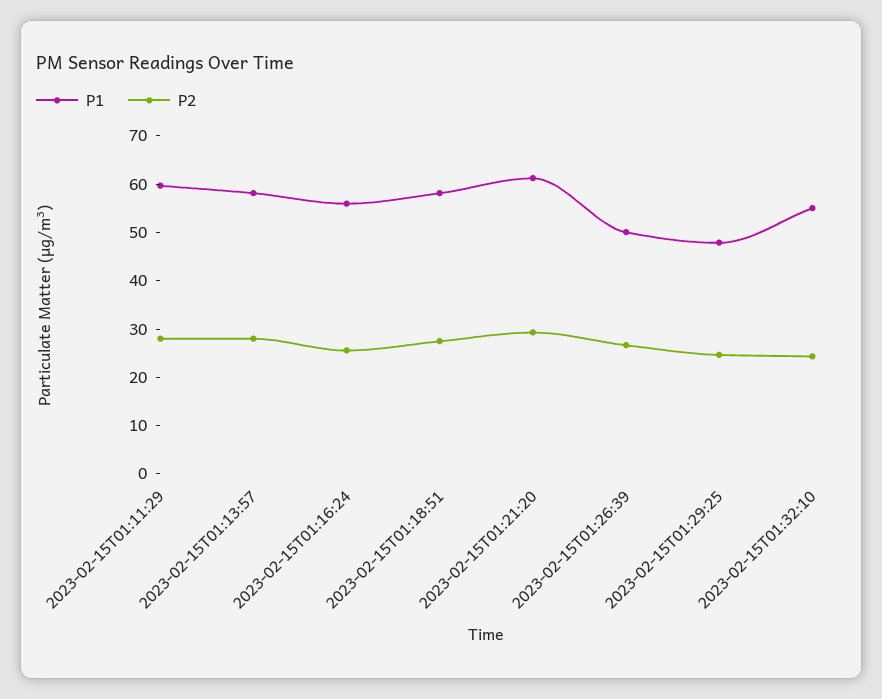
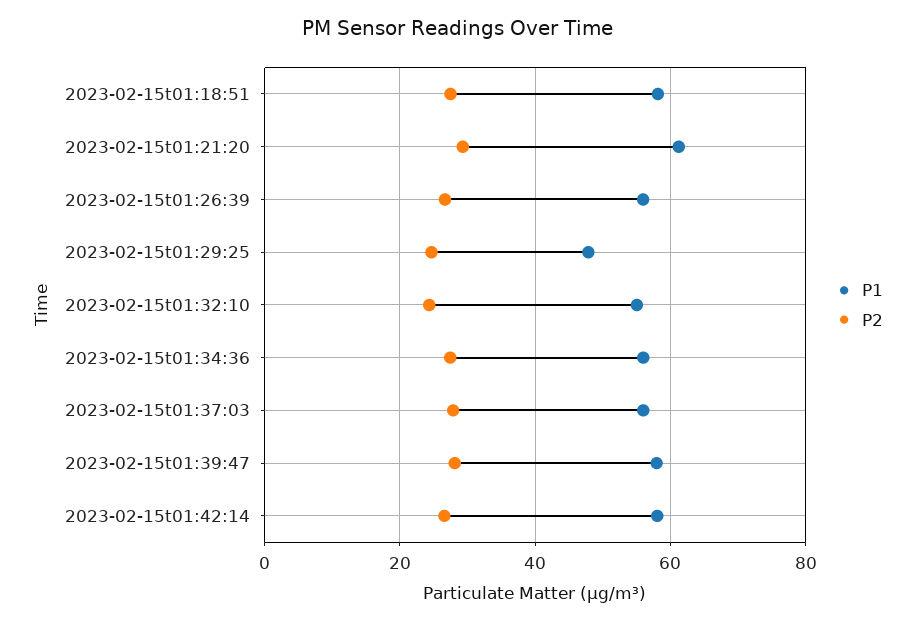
P1, 2023-02-15T01:11:29: 60 -> none
P2, 2023-02-15T01:11:29: 28 -> none
P1, 2023-02-15T01:13:57: 58 -> none
P2, 2023-02-15T01:13:57: 28 -> none
P1, 2023-02-15T01:16:24: 56 -> none
P2, 2023-02-15T01:16:24: 26 -> none
P1, 2023-02-15T01:26:39: 50 -> 56
P1, 2023-02-15t01:34:36: none -> 56
P2, 2023-02-15t01:34:36: none -> 28
P1, 2023-02-15t01:37:03: none -> 56
P2, 2023-02-15t01:37:03: none -> 28
P1, 2023-02-15t01:39:47: none -> 58
P2, 2023-02-15t01:39:47: none -> 28
P1, 2023-02-15t01:42:14: none -> 58
P2, 2023-02-15t01:42:14: none -> 26

